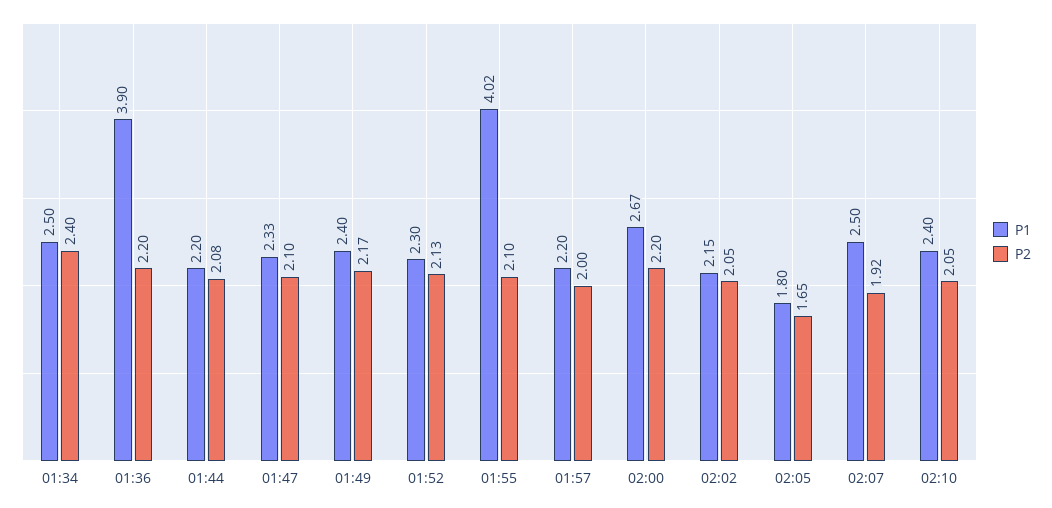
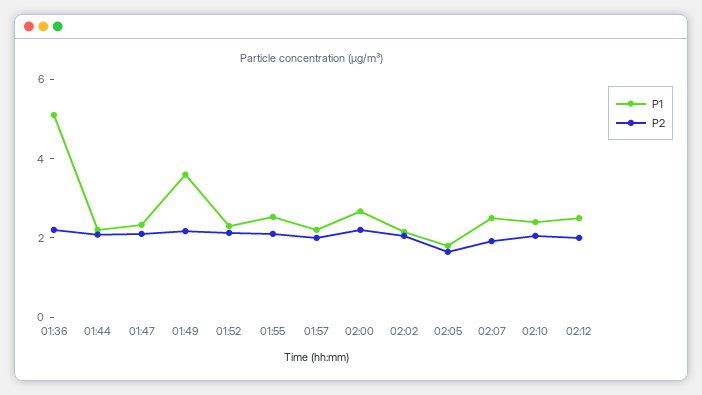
P1, 01:34: 2.5 -> none
P2, 01:34: 2.4 -> none
P1, 01:36: 3.9 -> 5
P1, 01:49: 2.4 -> 3.5
P1, 01:55: 4.02 -> 2.5
P1, 02:12: none -> 2.5
P2, 02:12: none -> 2

